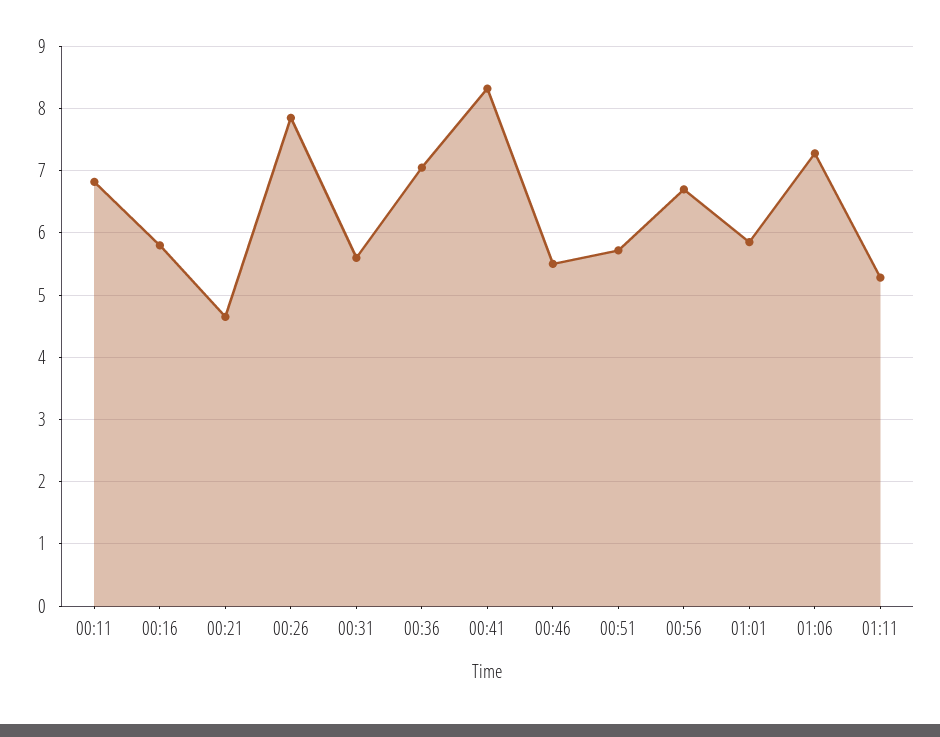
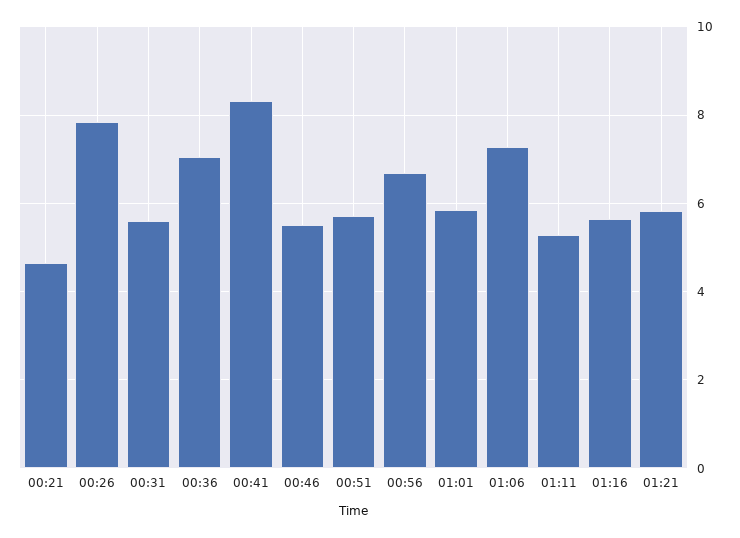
00:11: 6.8 -> none
00:16: 5.8 -> none
01:16: none -> 5.6
01:21: none -> 5.8

